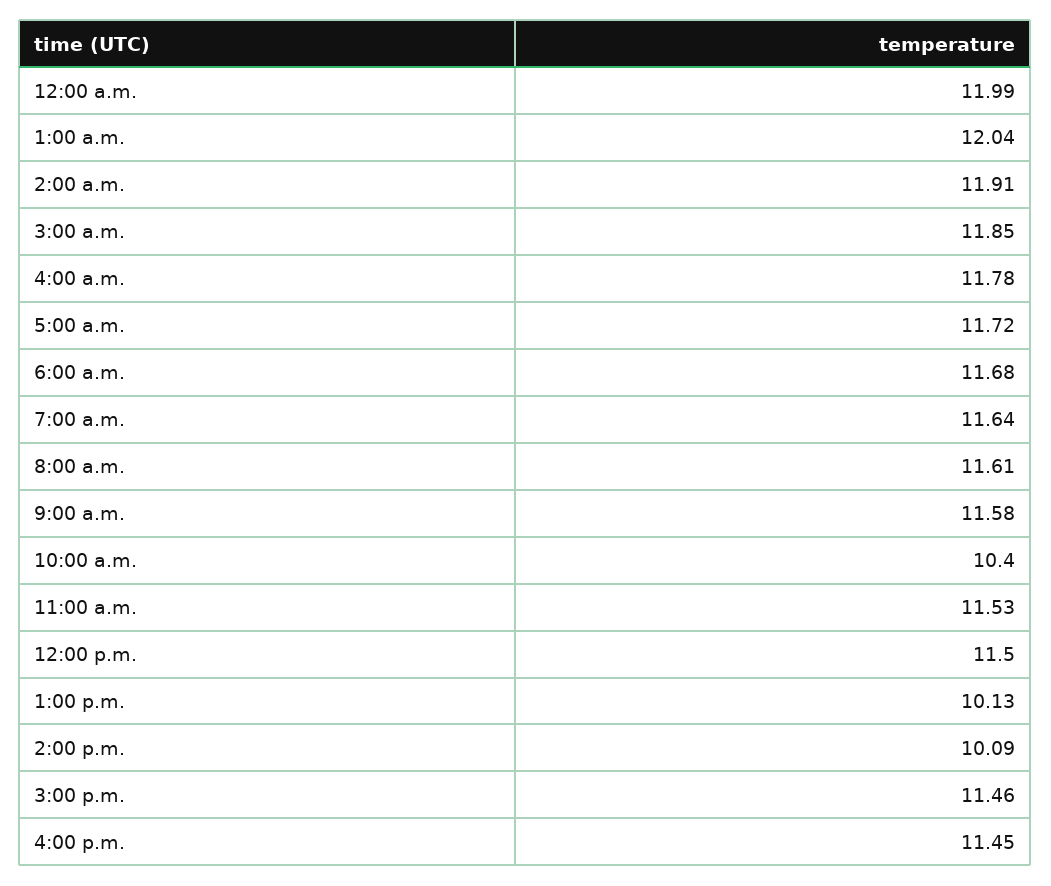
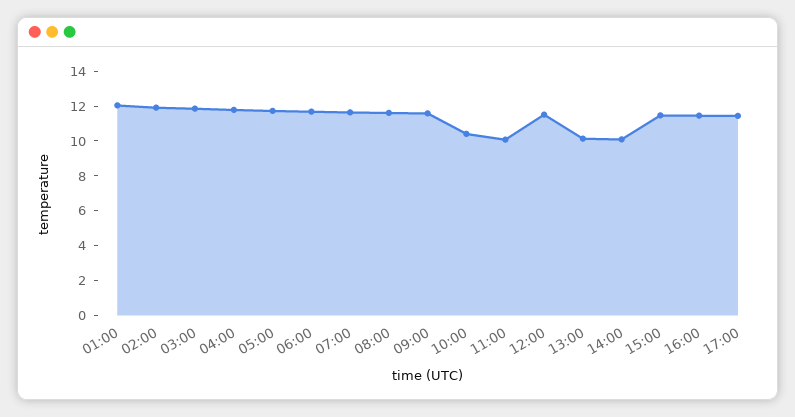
12:00 a.m.: 11.99 -> none
11:00 a.m.: 11.53 -> 10
17:00: none -> 11.5

